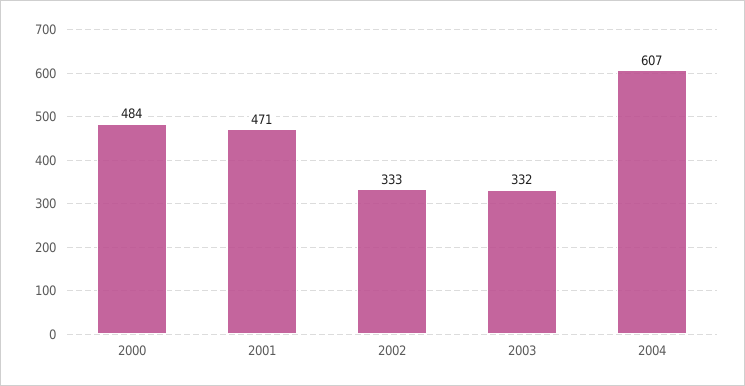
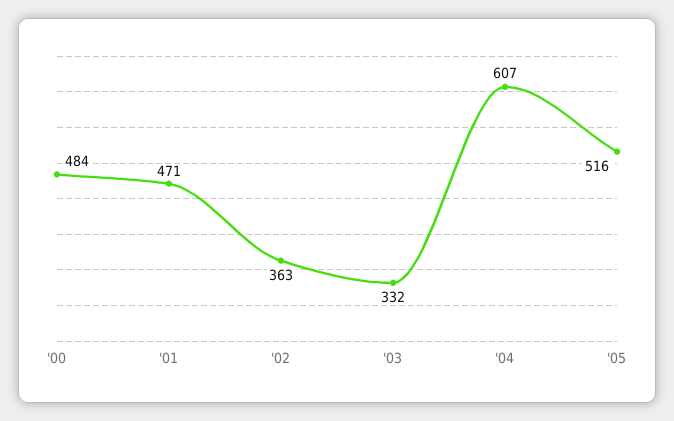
2002: 333 -> 363
'05: none -> 516

